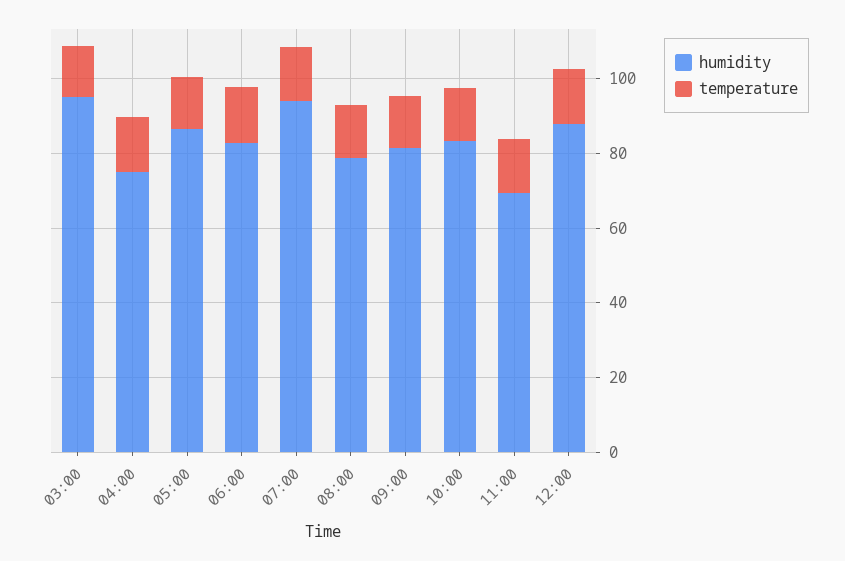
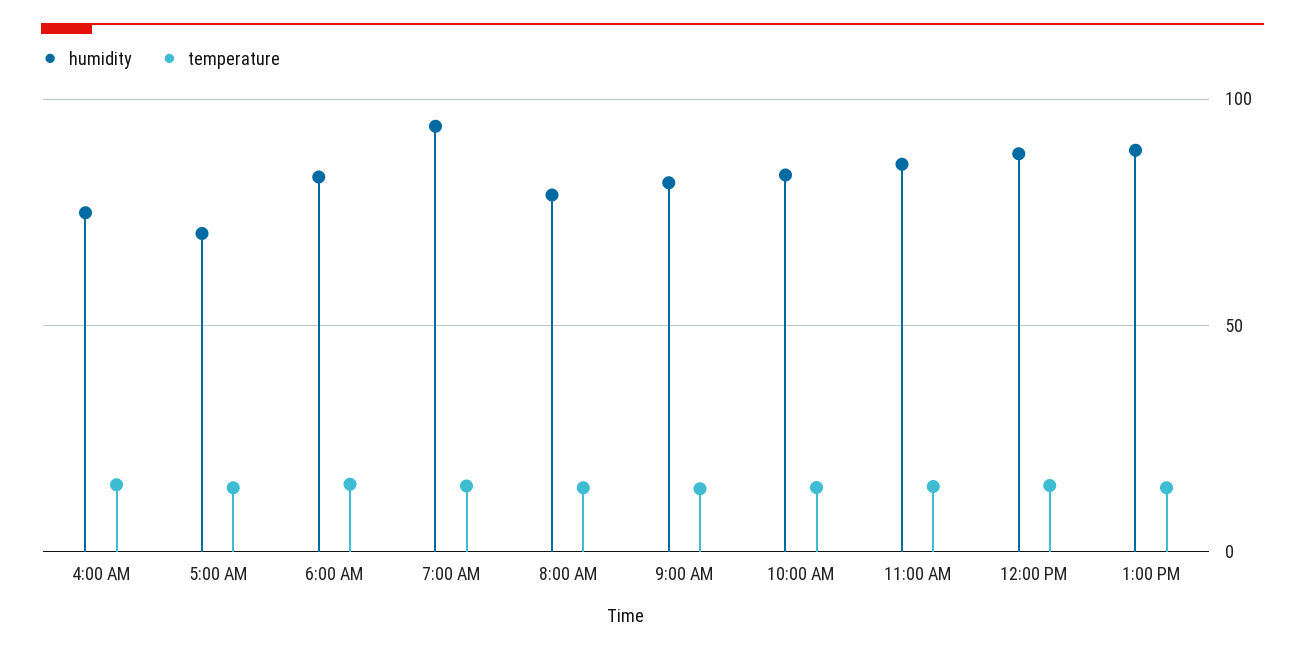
humidity, 03:00: 95 -> none
temperature, 03:00: 15 -> none
humidity, 05:00: 85 -> 70
humidity, 11:00: 70 -> 85
humidity, 1:00 PM: none -> 90
temperature, 1:00 PM: none -> 15

